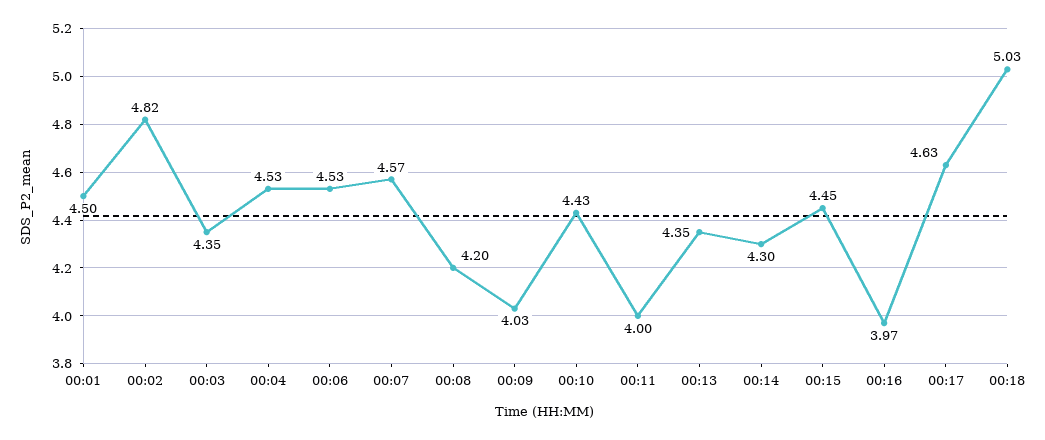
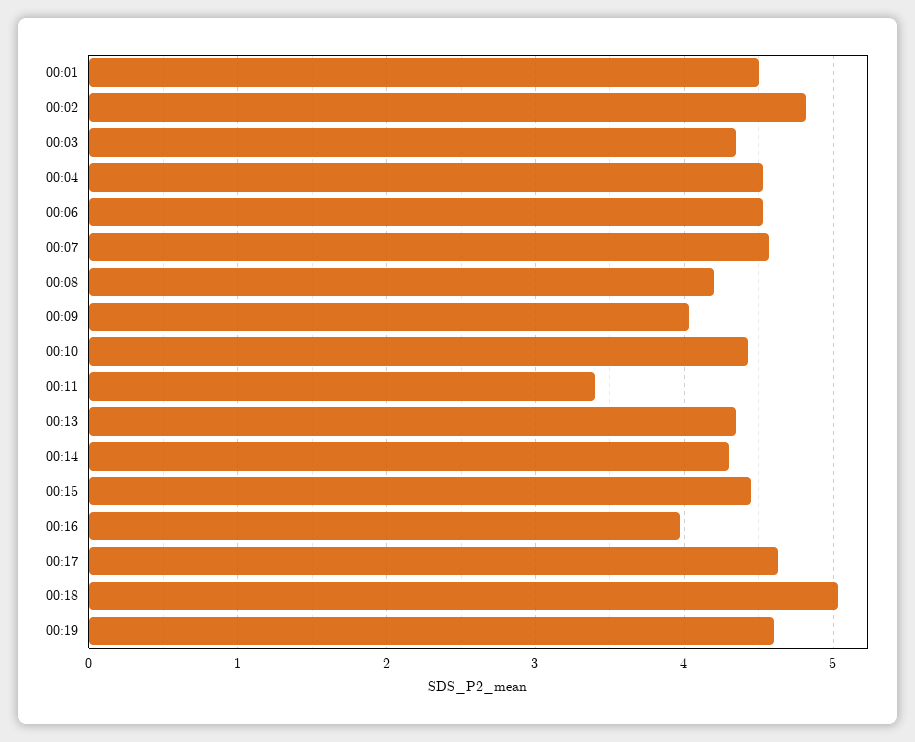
00:11: 4 -> 3.4
00:19: none -> 4.6

